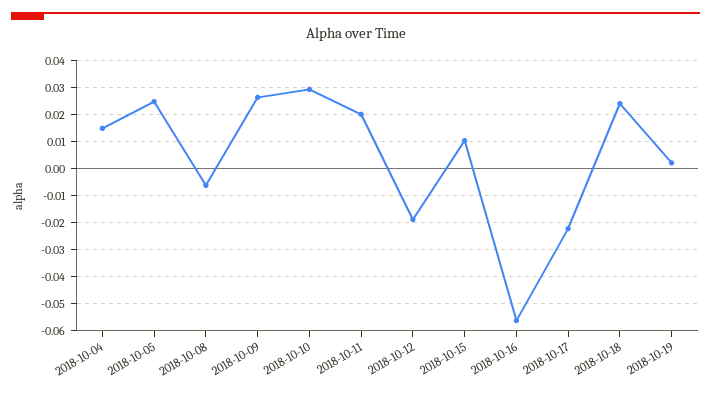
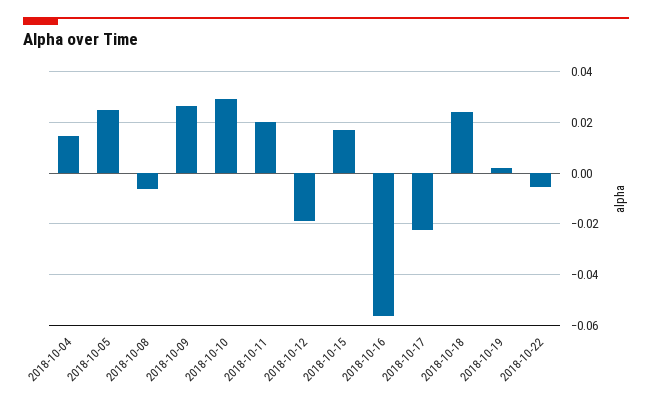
2018-10-15: 0.01 -> 0.0175
2018-10-22: none -> -0.005

